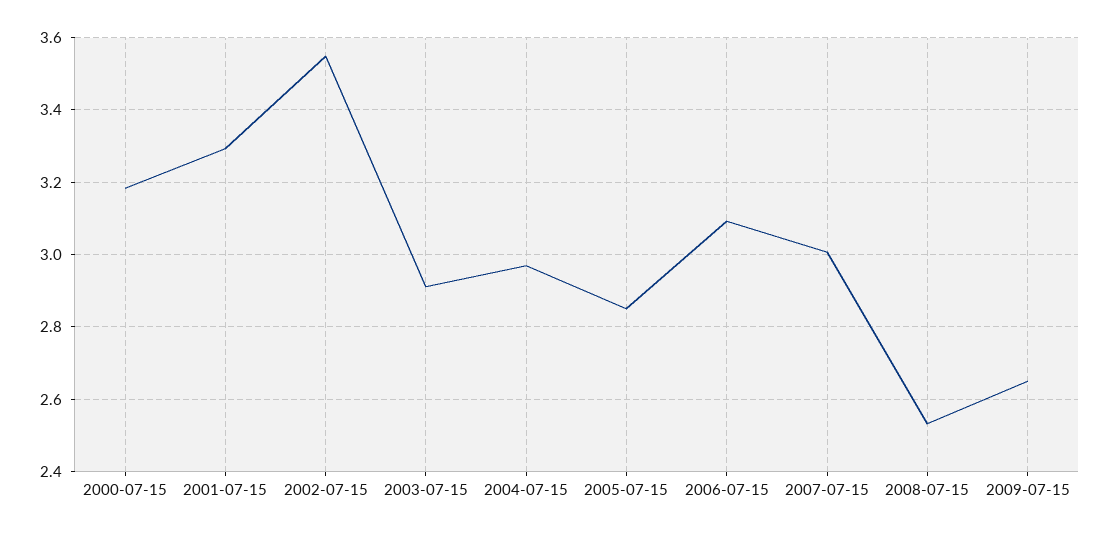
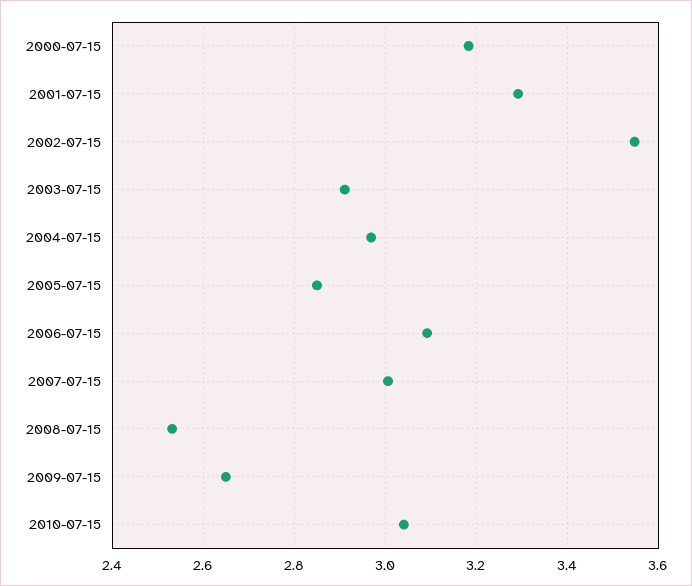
2010-07-15: none -> 3.04

